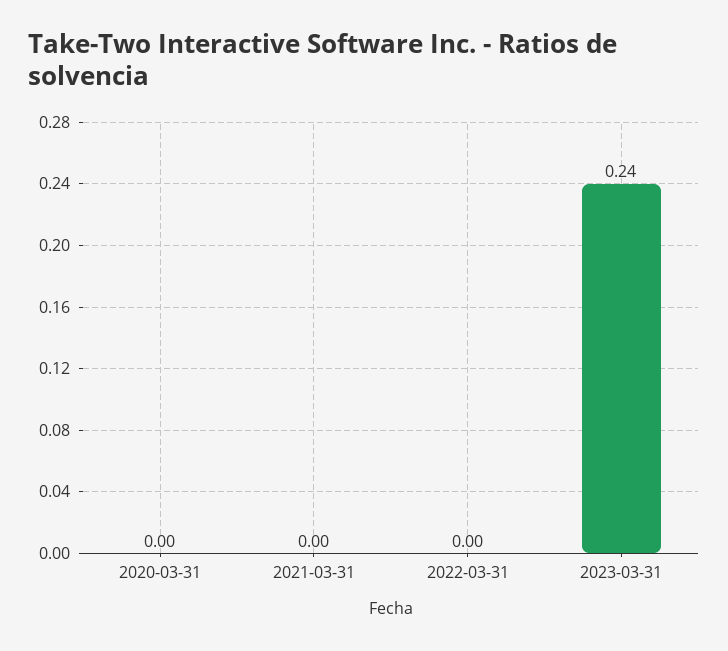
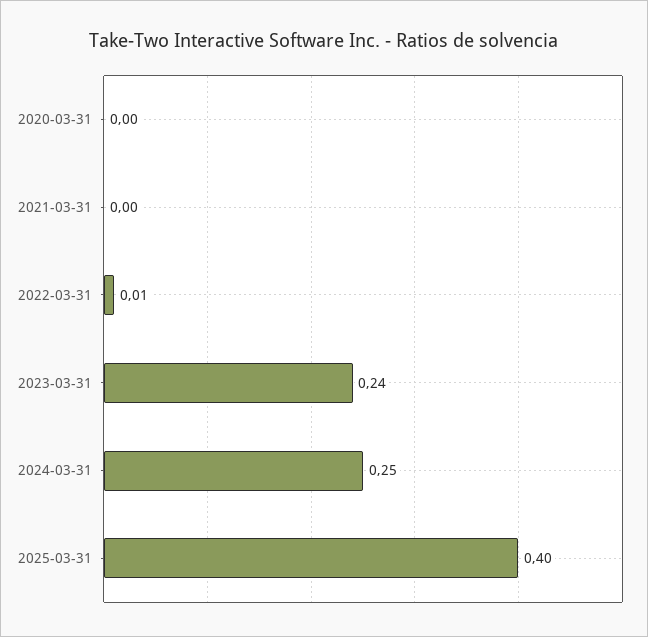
2022-03-31: 0 -> 0.01
2024-03-31: none -> 0.25
2025-03-31: none -> 0.4

